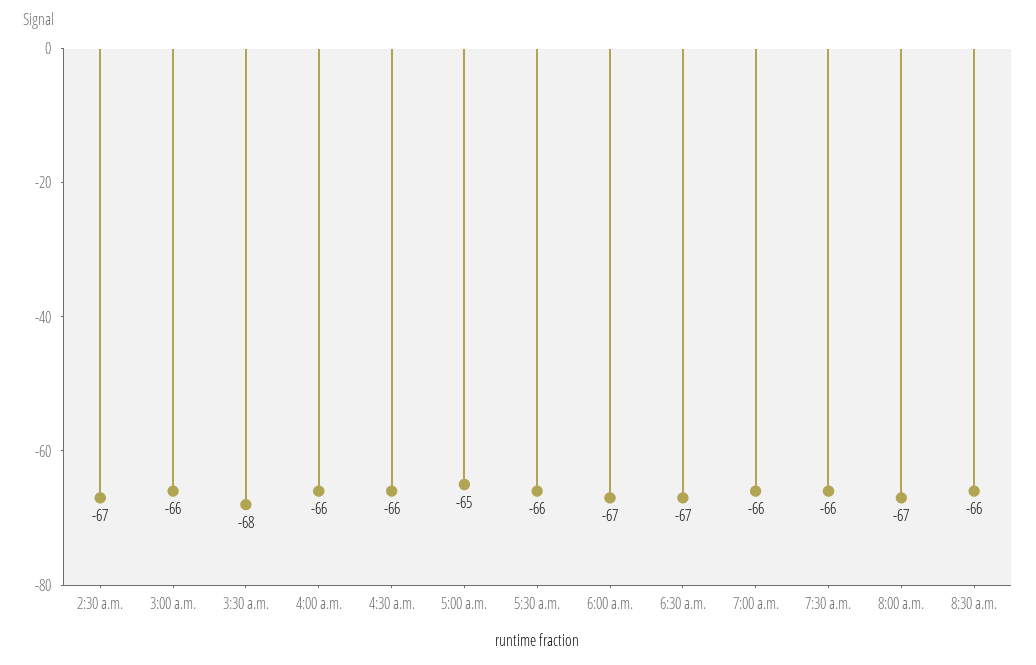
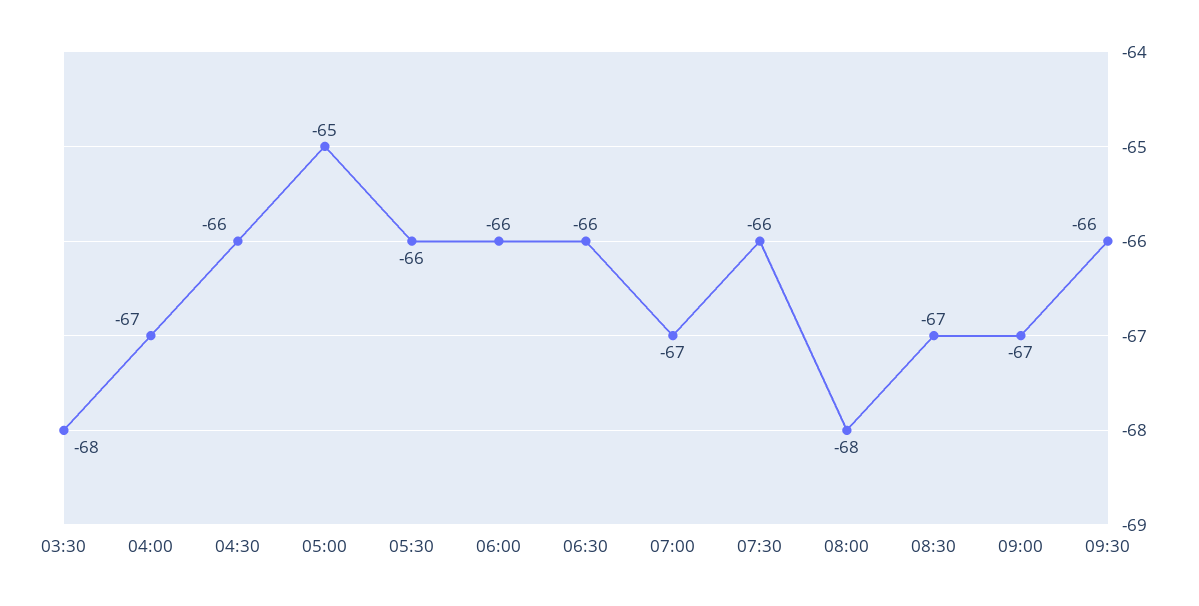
2:30 a.m.: -67 -> none
3:00 a.m.: -66 -> none
4:00 a.m.: -66 -> -67
6:00 a.m.: -67 -> -66
6:30 a.m.: -67 -> -66
7:00 a.m.: -66 -> -67
8:00 a.m.: -67 -> -68
8:30 a.m.: -66 -> -67
09:00: none -> -67
09:30: none -> -66

